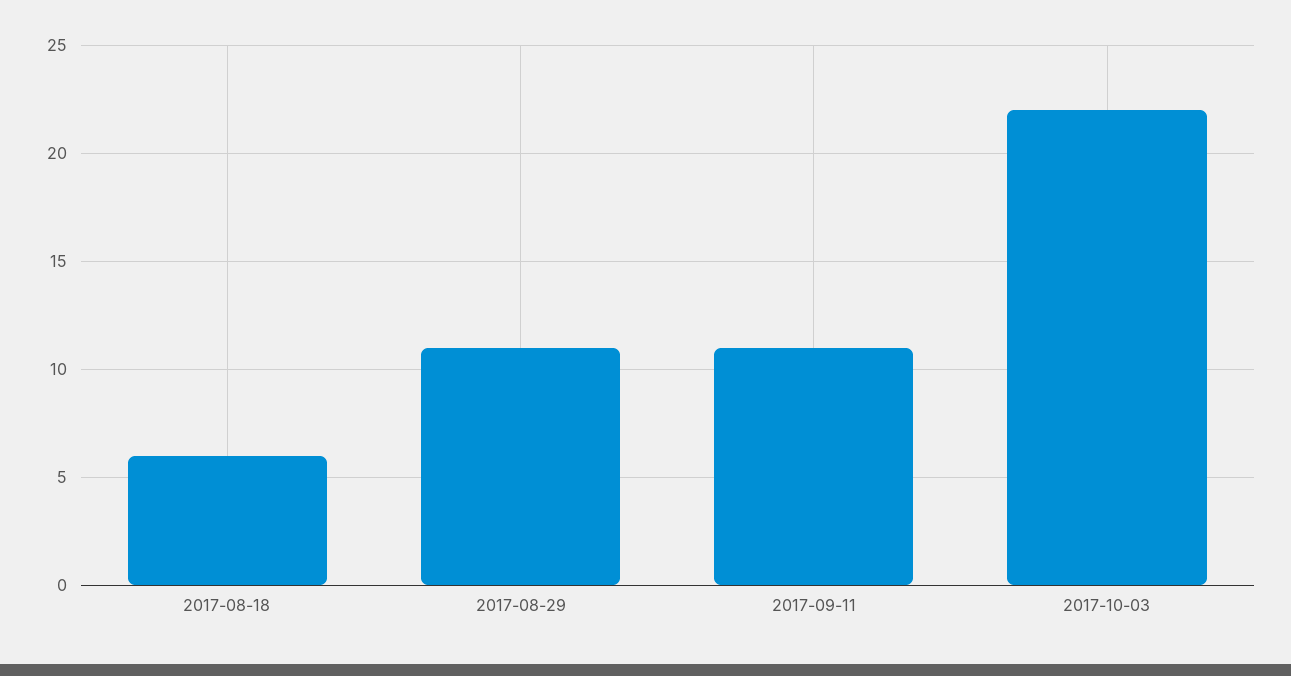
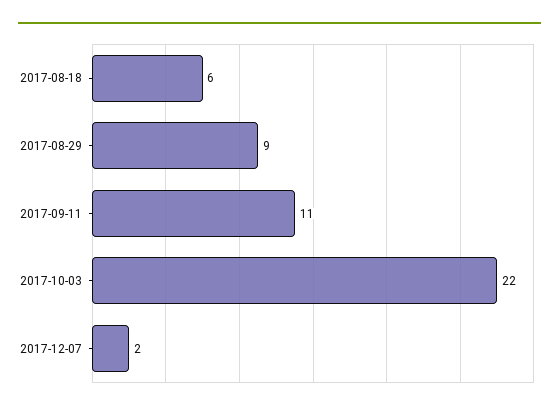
2017-08-29: 11 -> 9
2017-12-07: none -> 2

